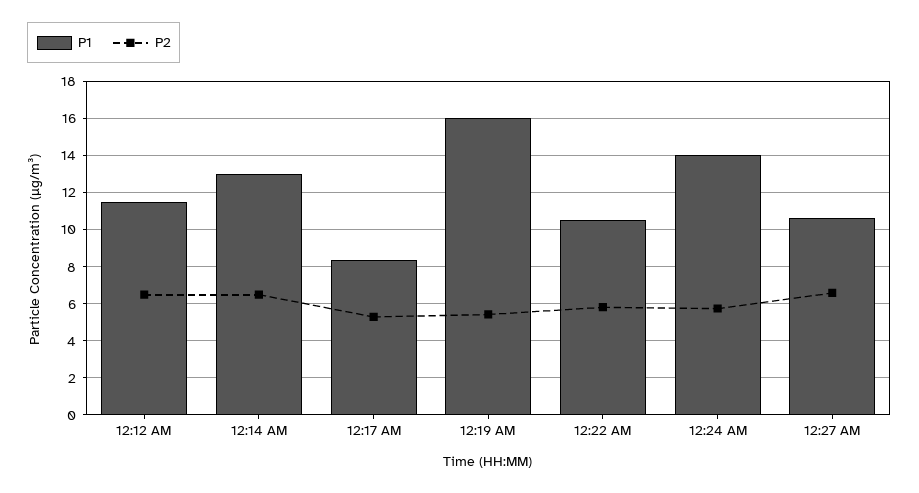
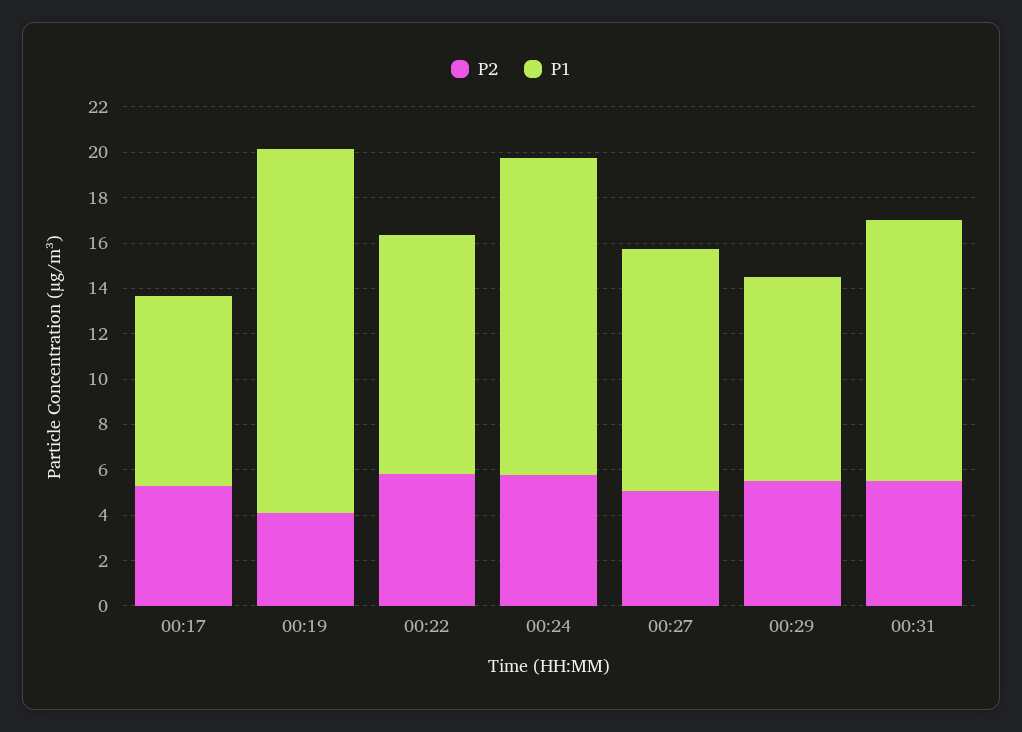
P1, 12:12 AM: 11.5 -> none
P2, 12:12 AM: 6.5 -> none
P1, 12:14 AM: 13 -> none
P2, 12:14 AM: 6.5 -> none
P2, 12:19 AM: 5.5 -> 4
P2, 12:27 AM: 6.5 -> 5
P2, 00:29: none -> 5.5
P1, 00:29: none -> 9
P2, 00:31: none -> 5.5
P1, 00:31: none -> 11.5

